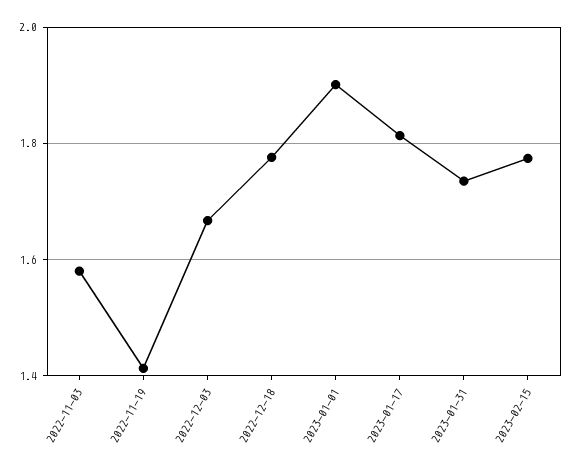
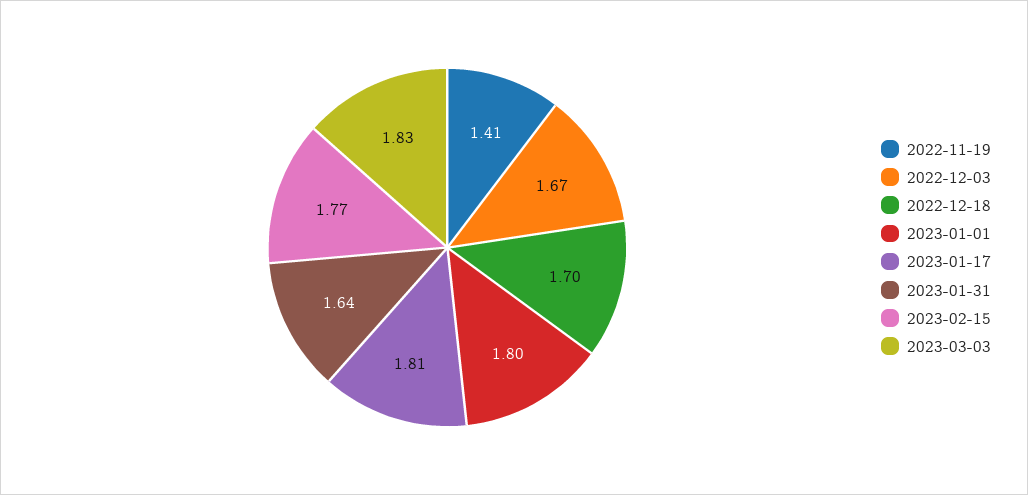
2022-11-03: 1.58 -> none
2022-12-18: 1.78 -> 1.7
2023-01-01: 1.9 -> 1.8
2023-01-31: 1.74 -> 1.64
2023-03-03: none -> 1.83

